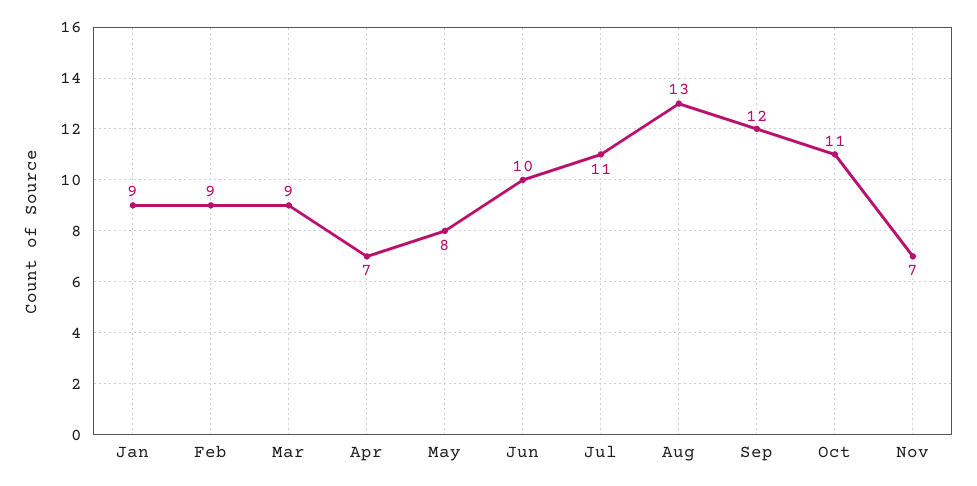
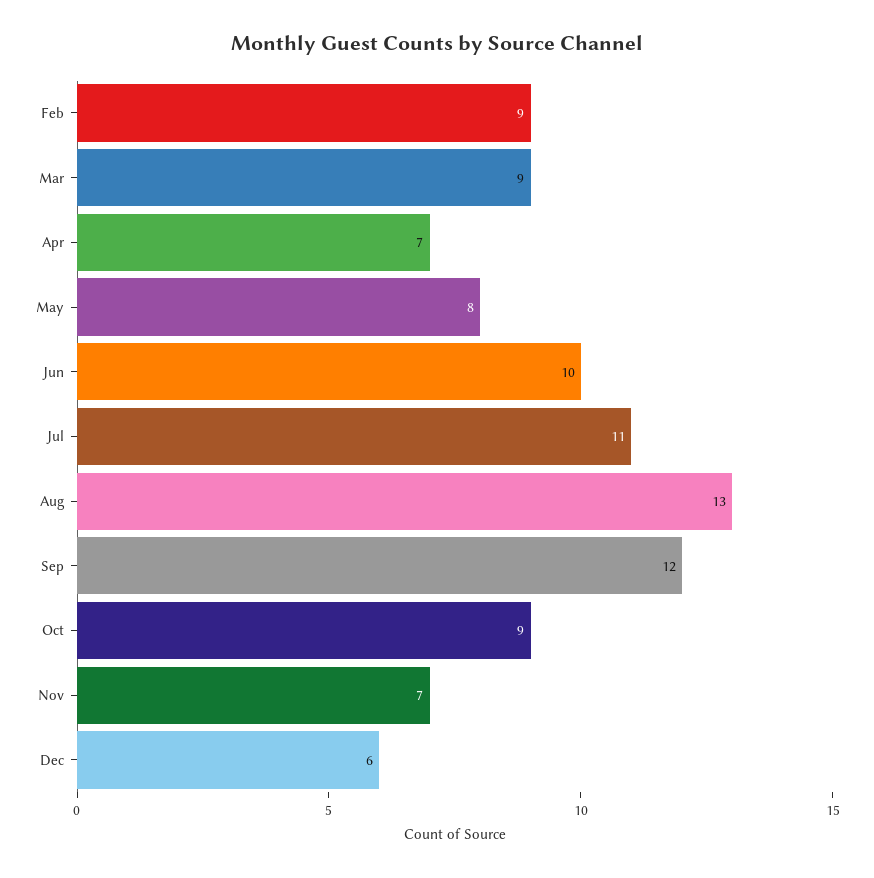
Jan: 9 -> none
Oct: 11 -> 9
Dec: none -> 6

